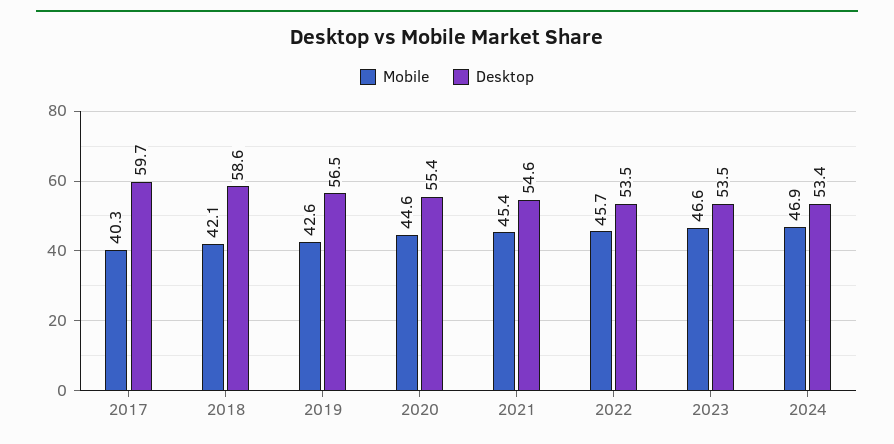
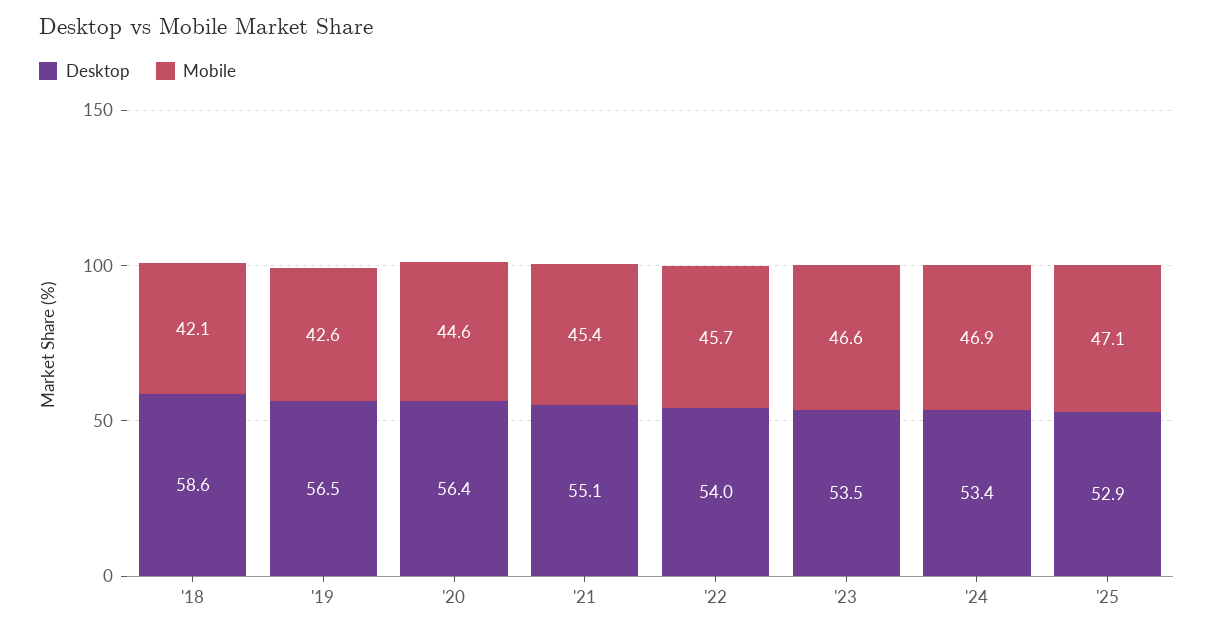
Mobile, 2017: 40.3 -> none
Desktop, 2017: 59.7 -> none
Desktop, 2020: 55.4 -> 56.4
Desktop, 2021: 54.6 -> 55.1
Desktop, 2022: 53.5 -> 54
Desktop, '25: none -> 52.9
Mobile, '25: none -> 47.1

